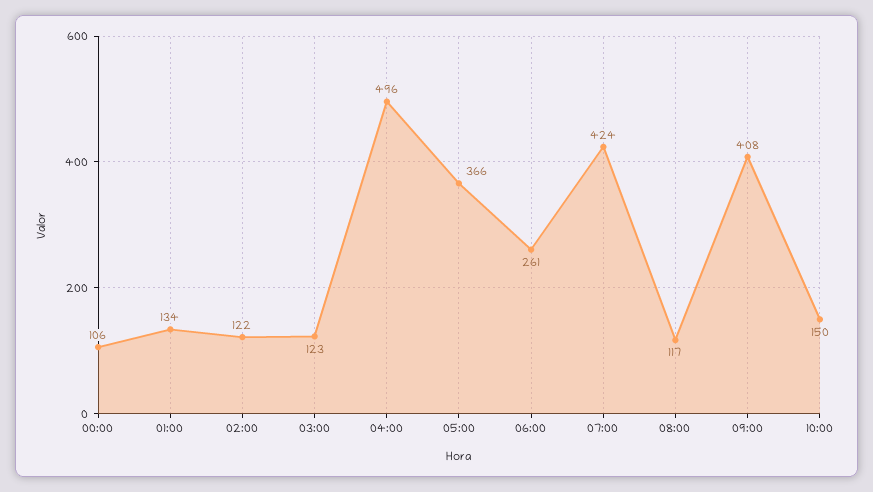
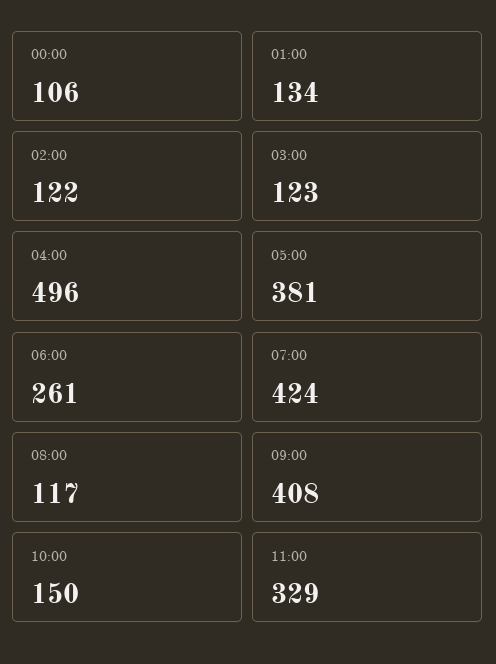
05:00: 366 -> 381
11:00: none -> 329

